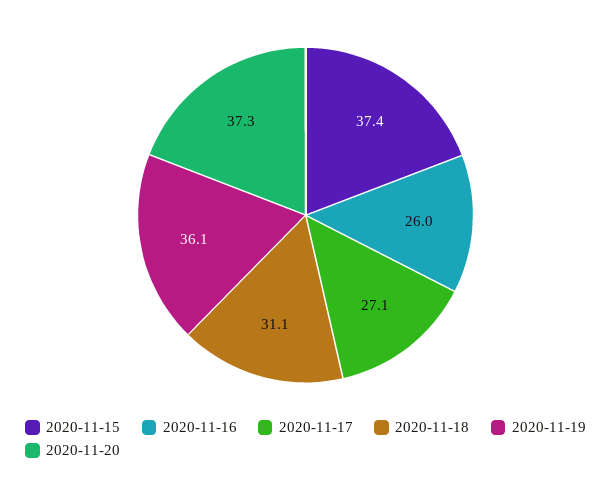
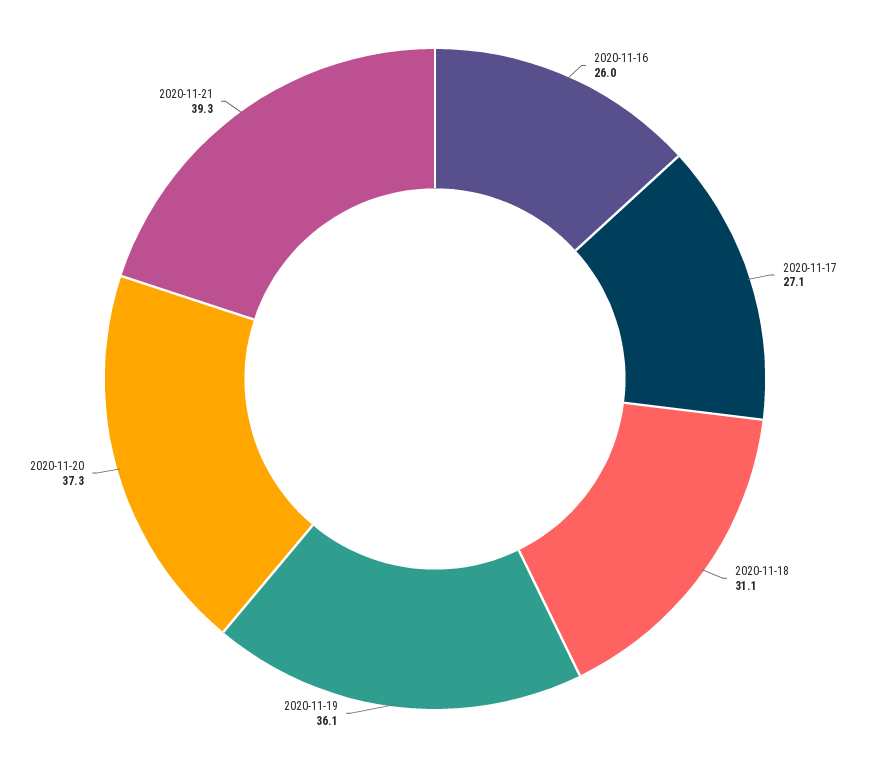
2020-11-15: 37.4 -> none
2020-11-21: none -> 39.3

